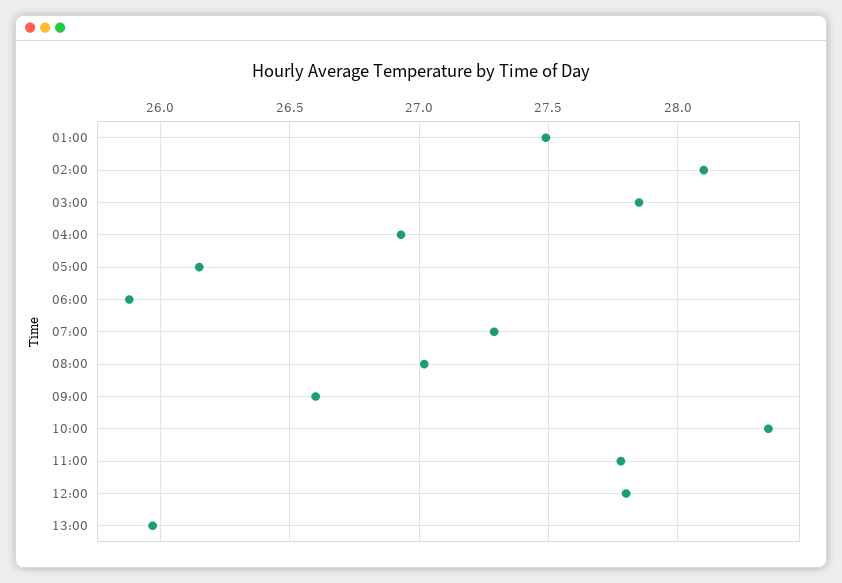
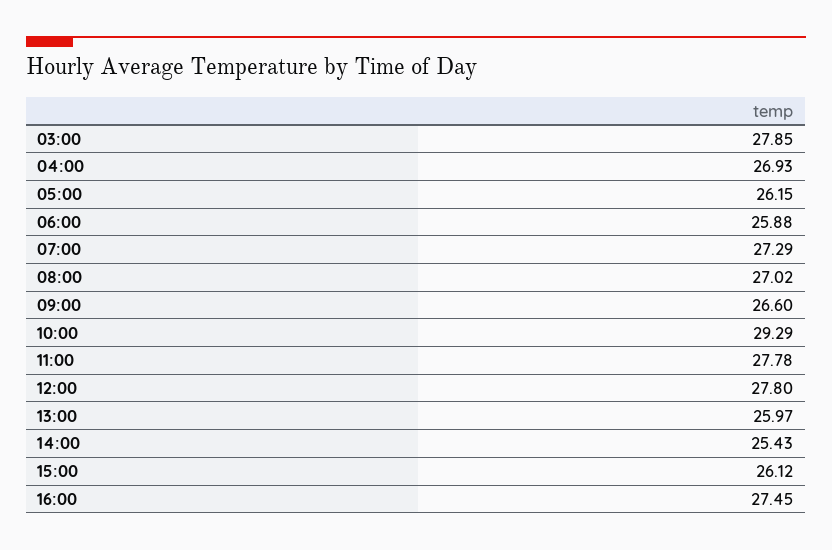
01:00: 27.5 -> none
02:00: 28.1 -> none
10:00: 28.35 -> 29.29
14:00: none -> 25.43
15:00: none -> 26.12
16:00: none -> 27.45

